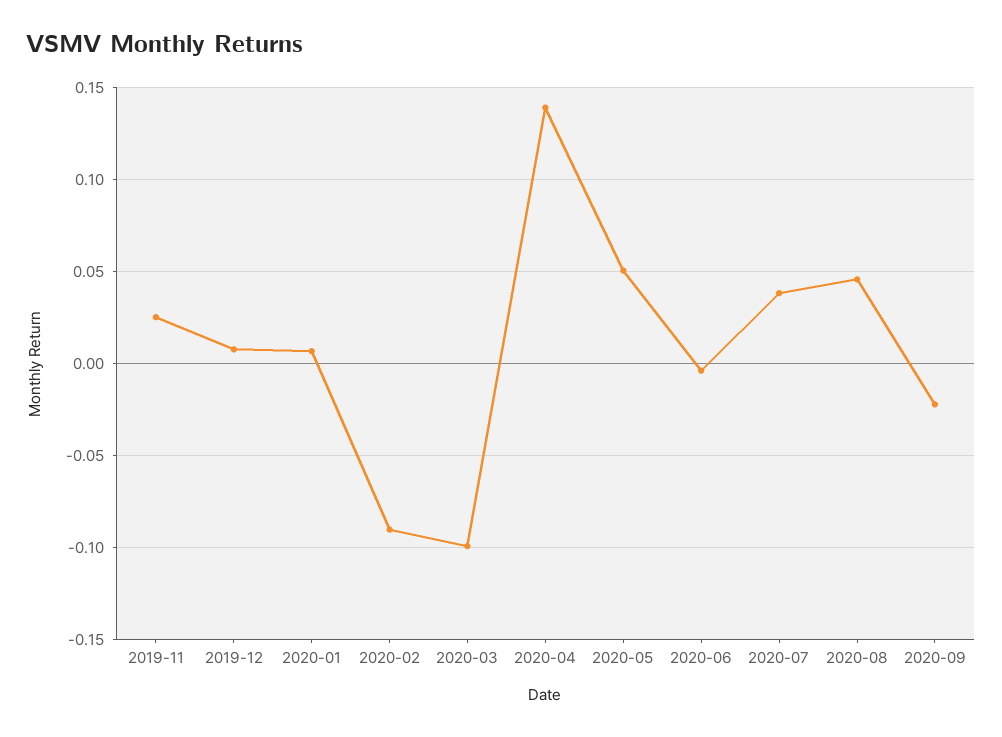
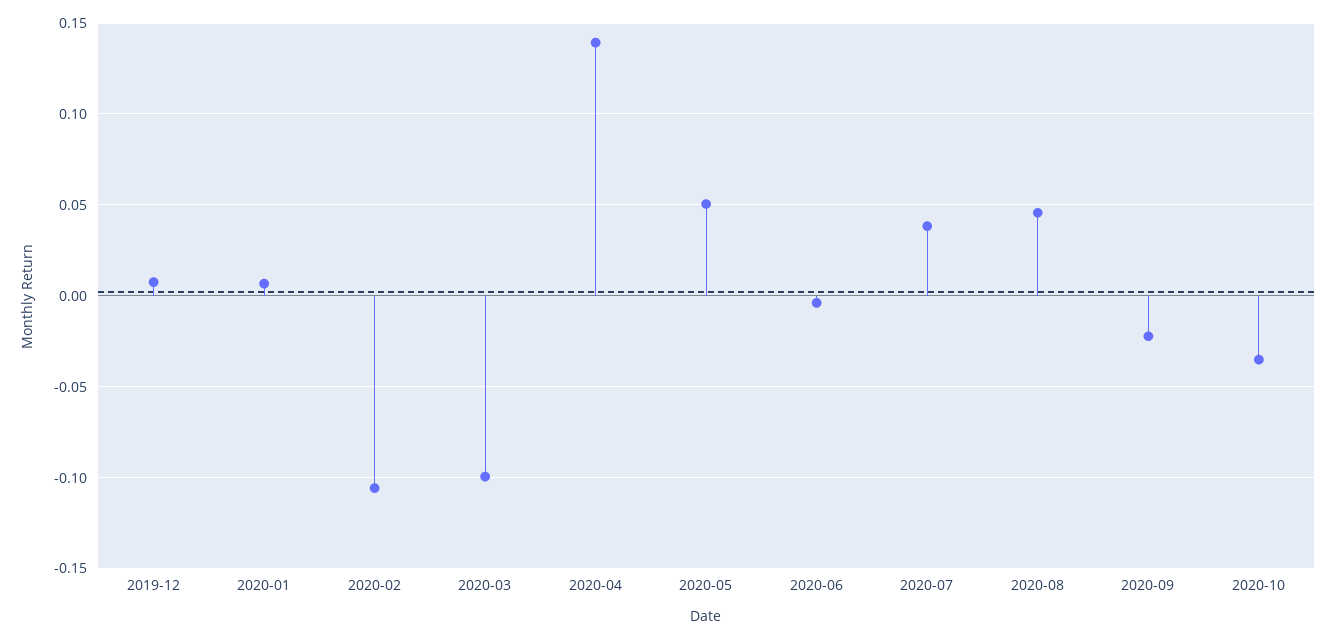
2019-11: 0.025 -> none
2020-02: -0.09 -> -0.105
2020-10: none -> -0.035

